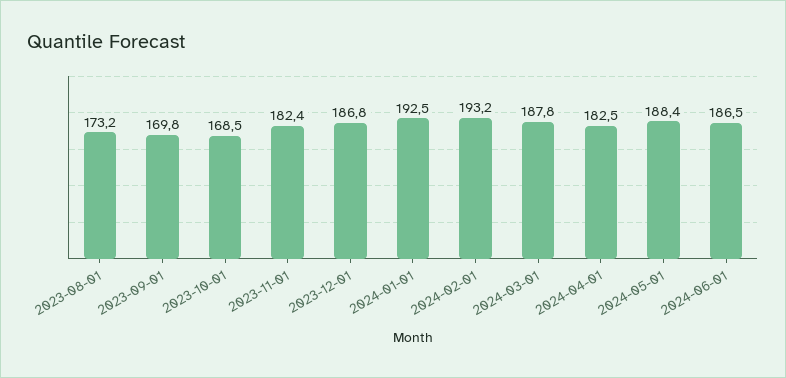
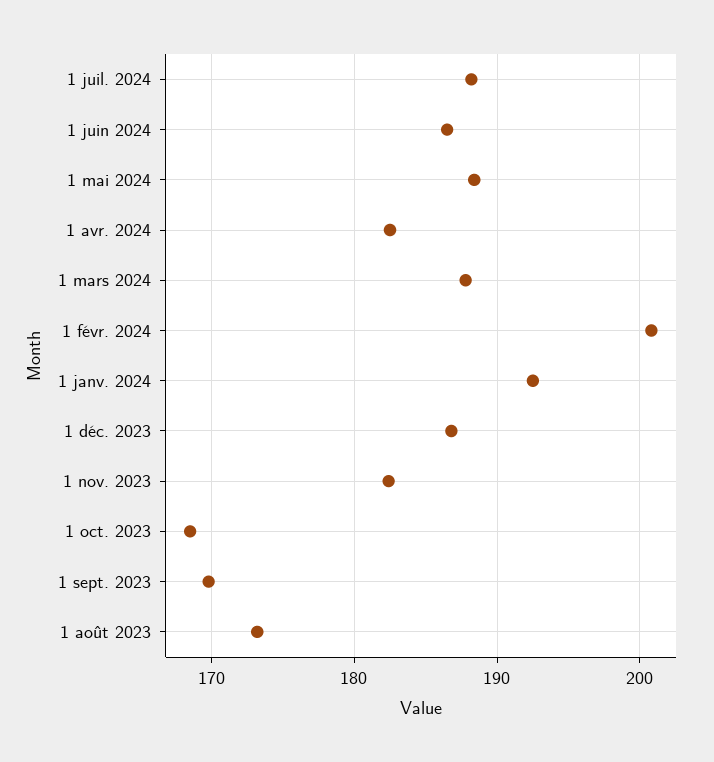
2024-02-01: 193.2 -> 201
1 juil. 2024: none -> 188

